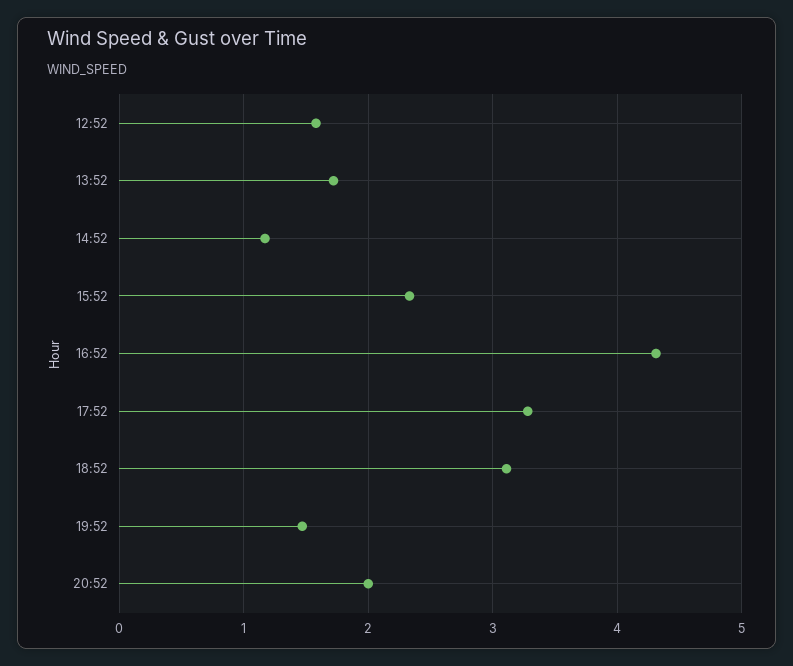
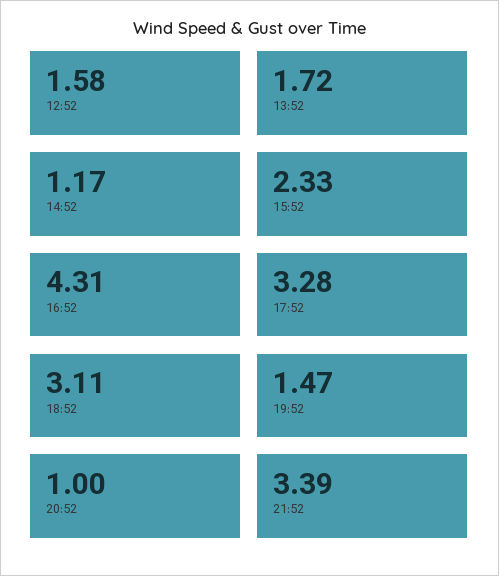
20:52: 2 -> 1
21:52: none -> 3.39

